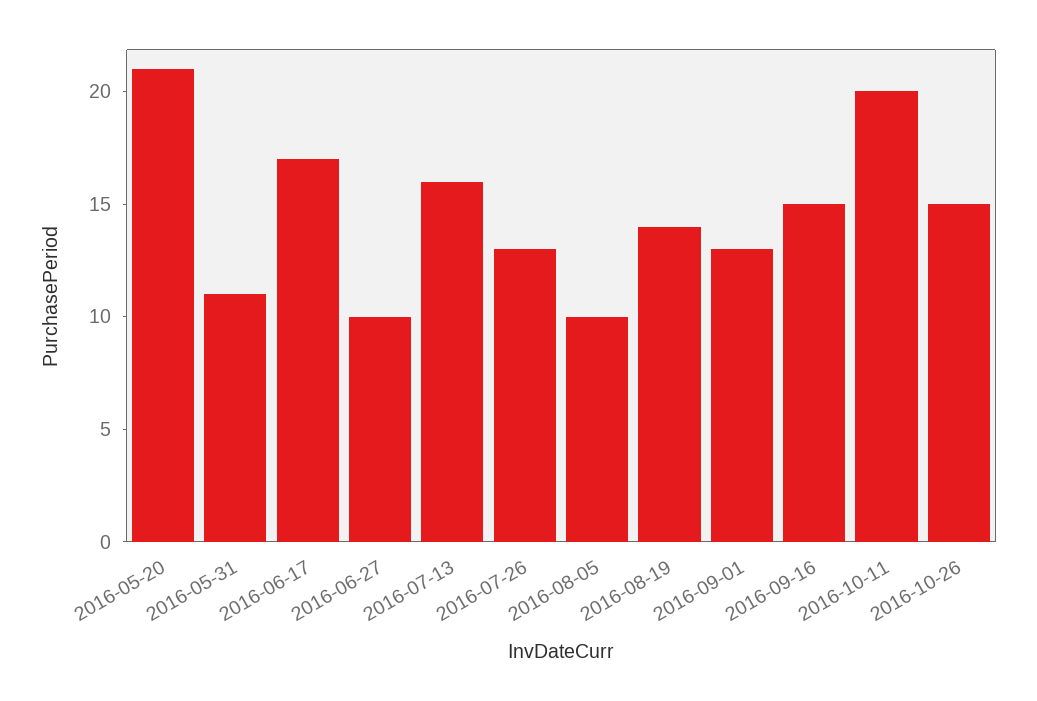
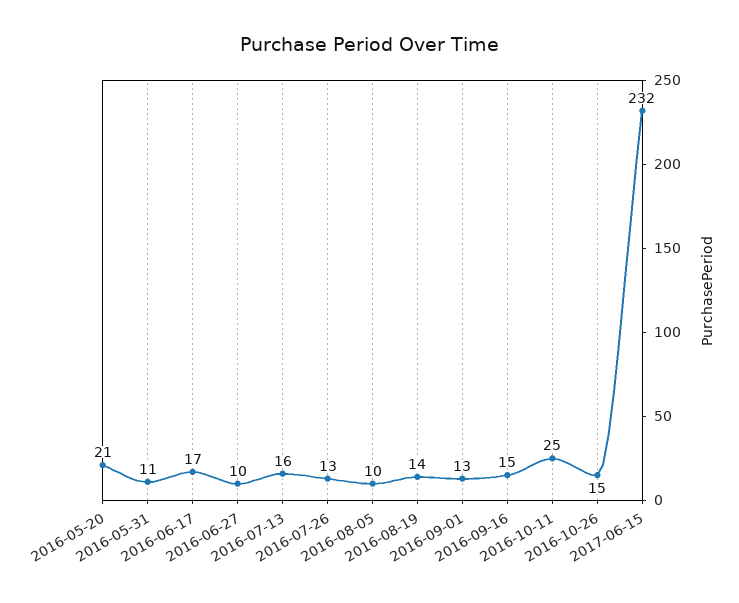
2016-10-11: 20 -> 25
2017-06-15: none -> 232

